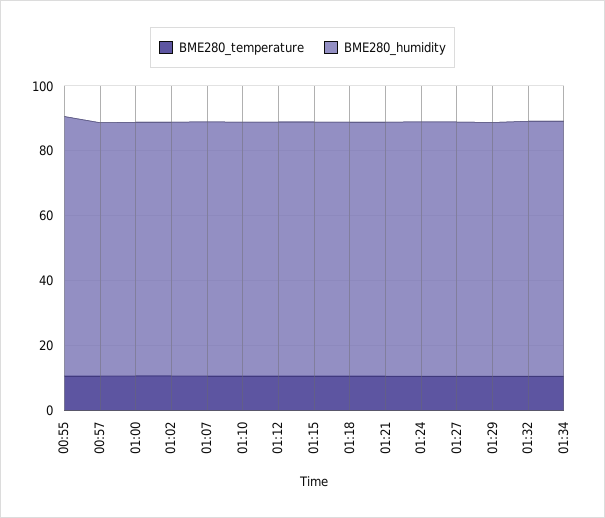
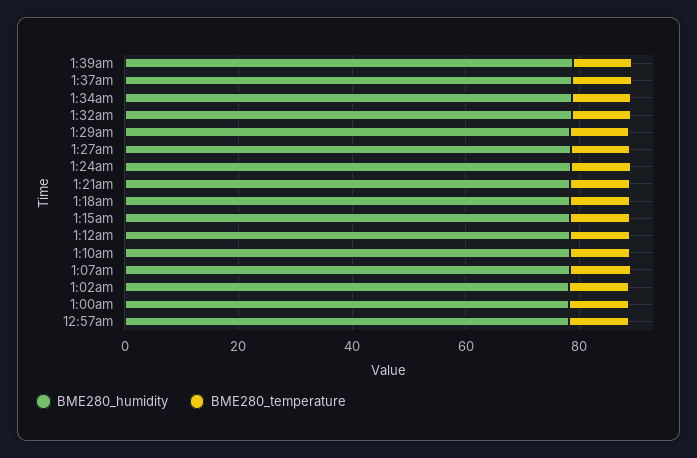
BME280_temperature, 00:55: 10 -> none
BME280_humidity, 00:55: 80 -> none
BME280_humidity, 1:39am: none -> 80
BME280_temperature, 1:39am: none -> 10
BME280_humidity, 1:37am: none -> 80
BME280_temperature, 1:37am: none -> 10

